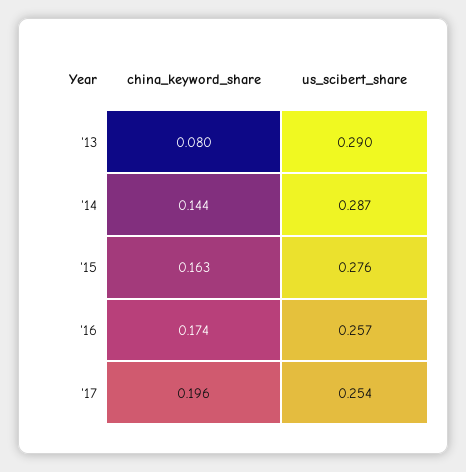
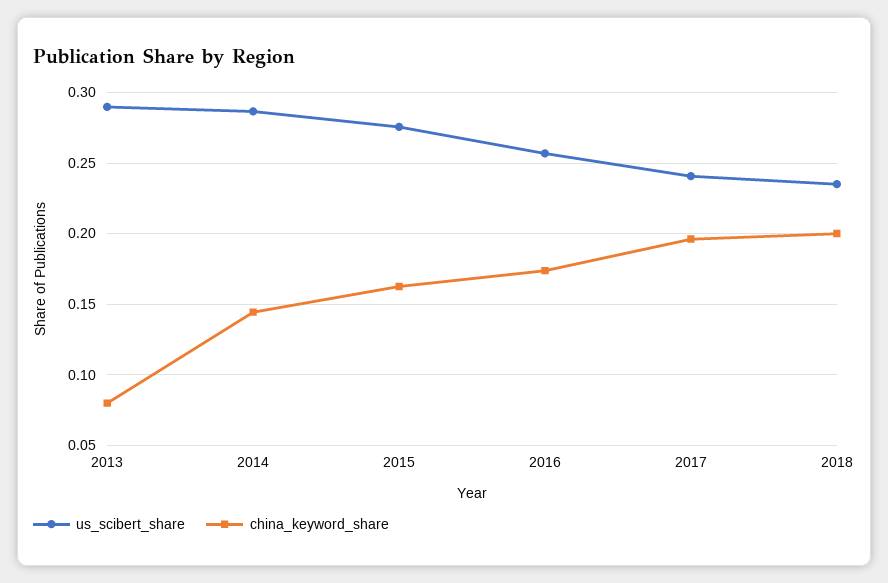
us_scibert_share, '17: 0.254 -> 0.24
us_scibert_share, 2018: none -> 0.235
china_keyword_share, 2018: none -> 0.2

